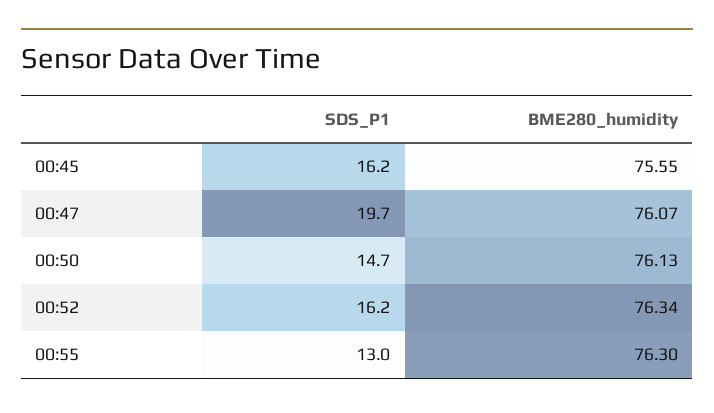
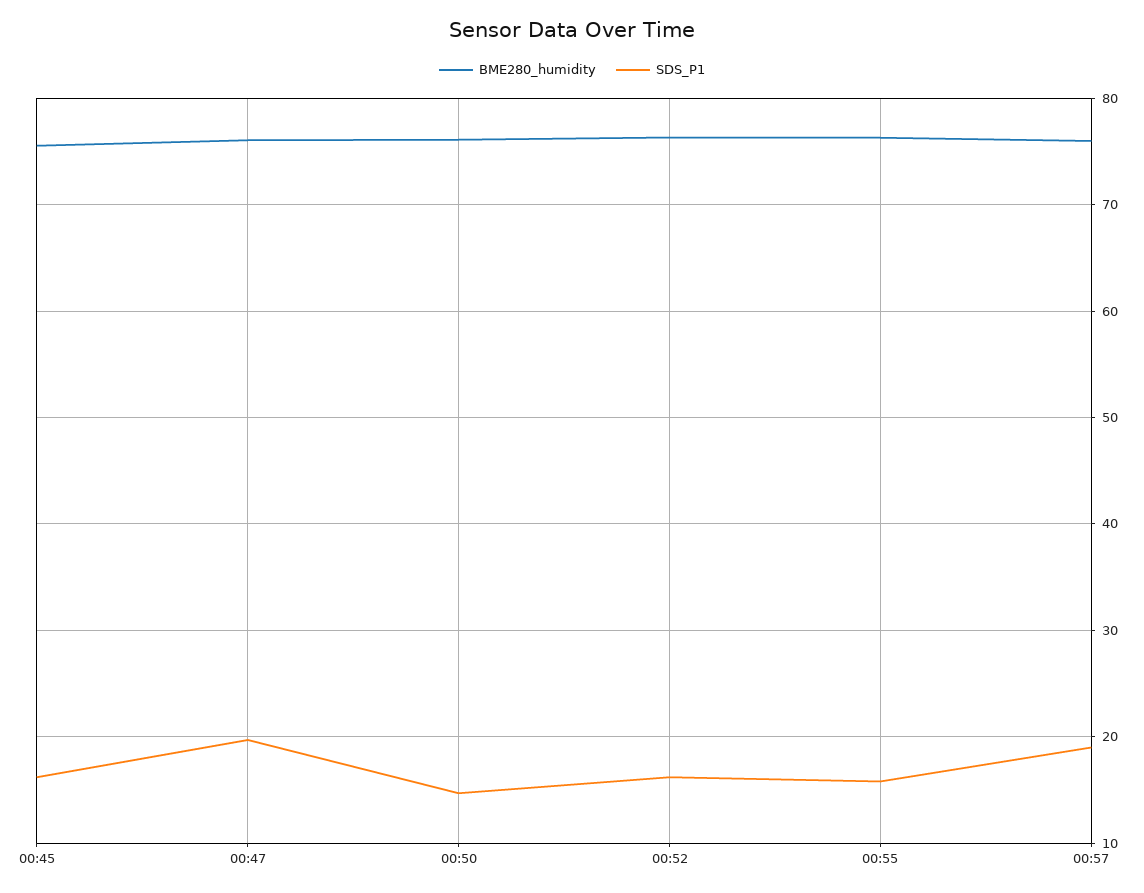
SDS_P1, 00:55: 13 -> 16
BME280_humidity, 00:57: none -> 76
SDS_P1, 00:57: none -> 19

